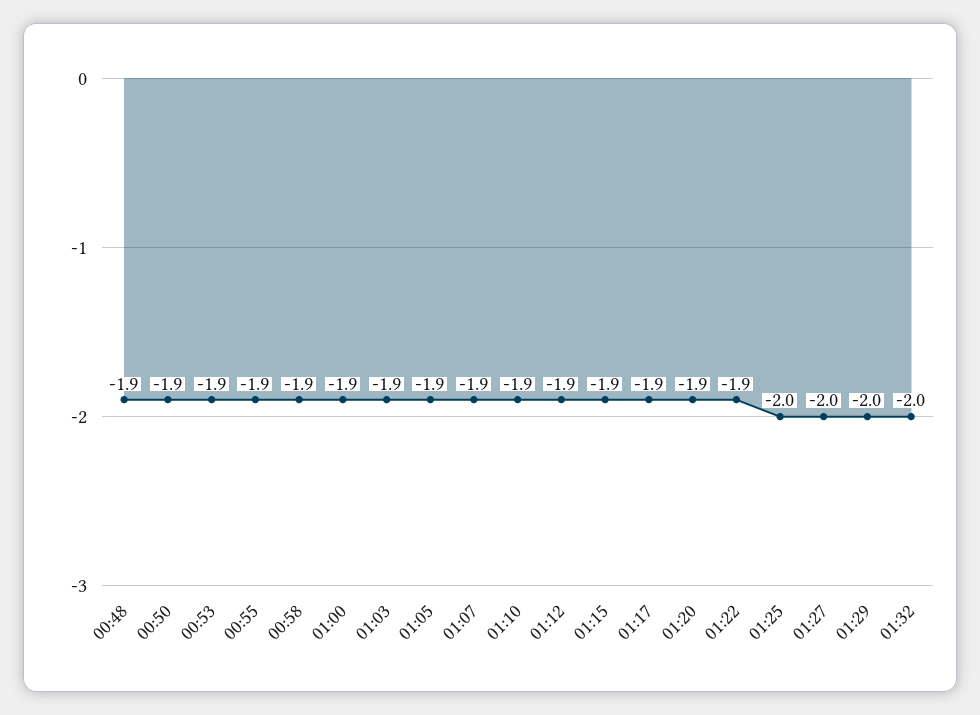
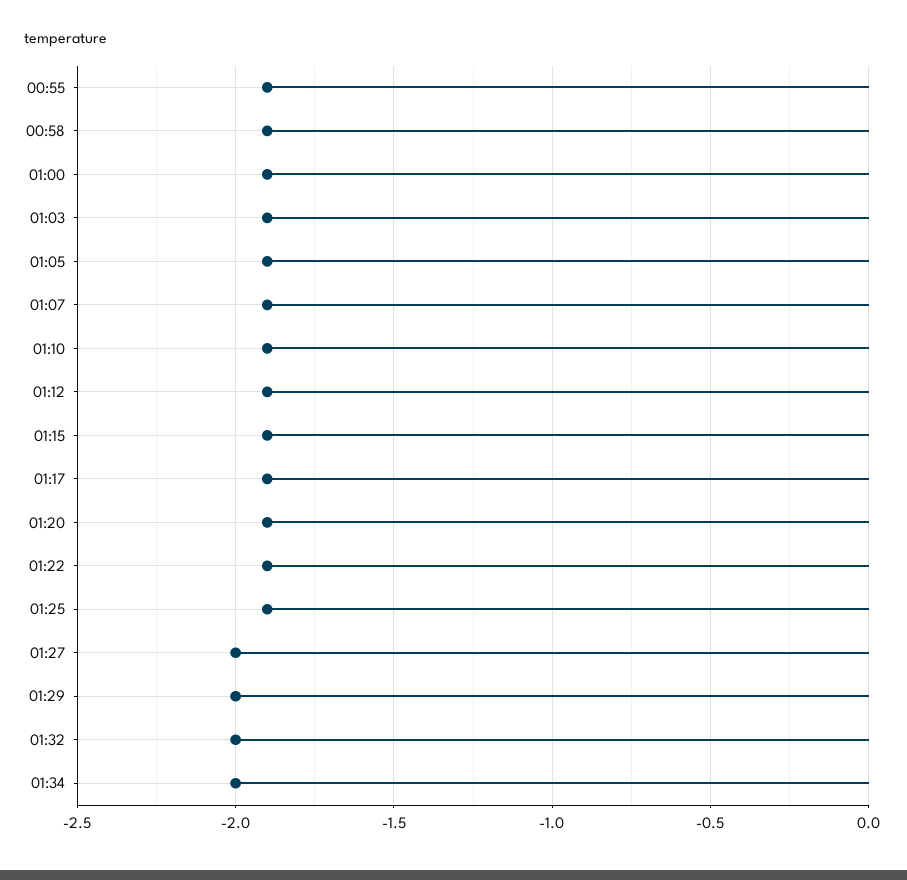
00:48: -1.9 -> none
00:50: -1.9 -> none
00:53: -1.9 -> none
01:25: -2 -> -1.9
01:34: none -> -2

